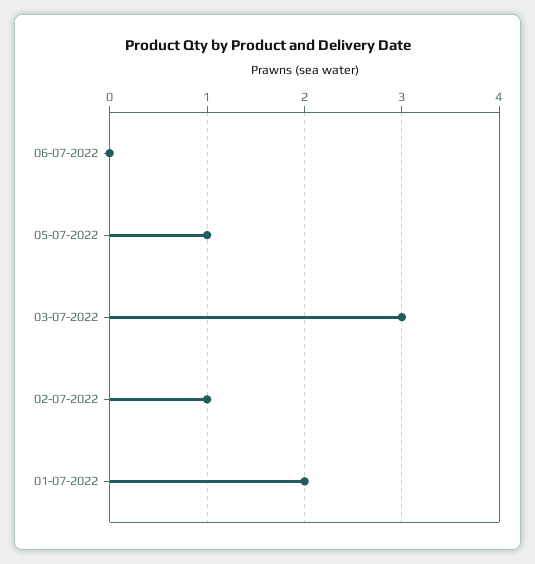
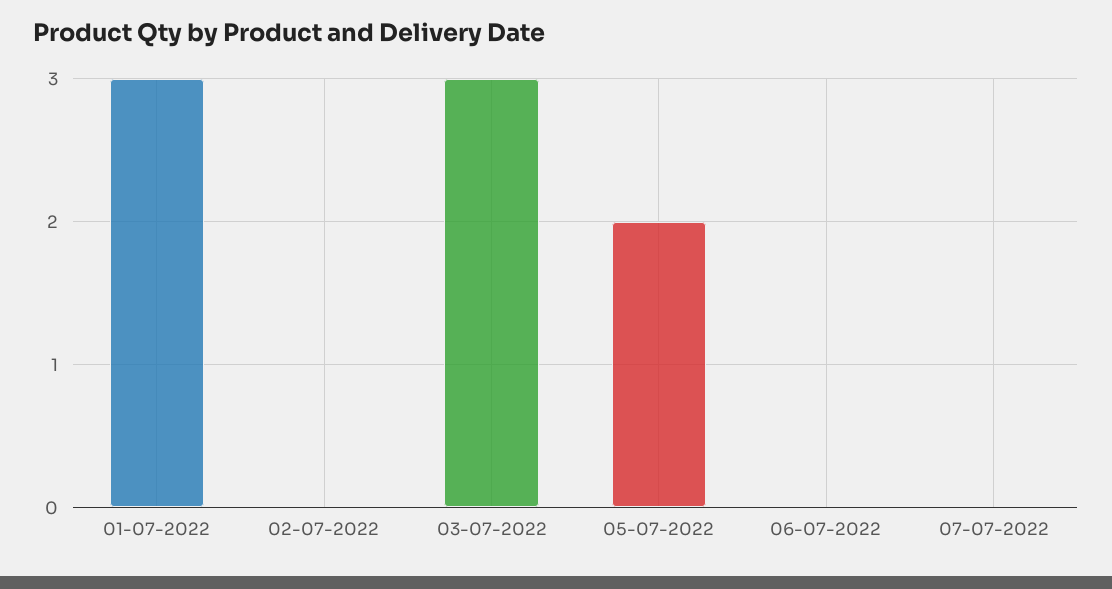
05-07-2022: 1 -> 2
02-07-2022: 1 -> 0
01-07-2022: 2 -> 3
07-07-2022: none -> 0

